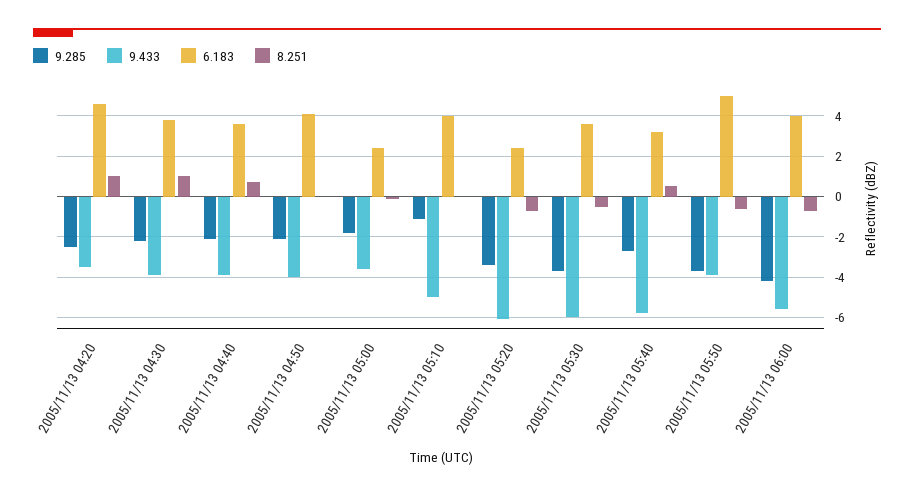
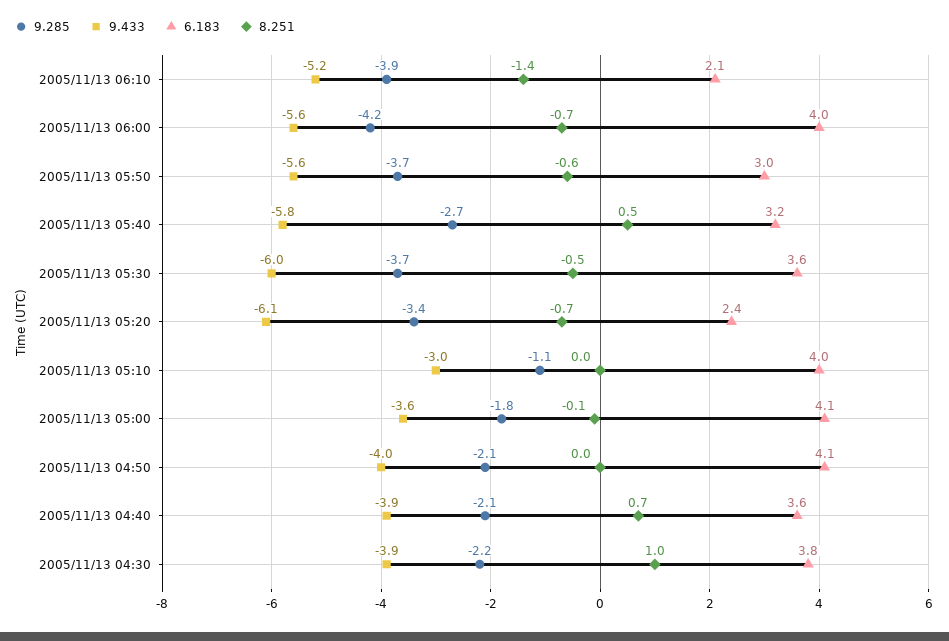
9.285, 2005/11/13 04:20: -2.5 -> none
9.433, 2005/11/13 04:20: -3.5 -> none
6.183, 2005/11/13 04:20: 4.5 -> none
8.251, 2005/11/13 04:20: 1 -> none
6.183, 2005/11/13 05:00: 2.5 -> 4.1
9.433, 2005/11/13 05:10: -5 -> -3
9.433, 2005/11/13 05:50: -4 -> -5.6
6.183, 2005/11/13 05:50: 5 -> 3
9.285, 2005/11/13 06:10: none -> -3.9
9.433, 2005/11/13 06:10: none -> -5.2
6.183, 2005/11/13 06:10: none -> 2.1
8.251, 2005/11/13 06:10: none -> -1.4

